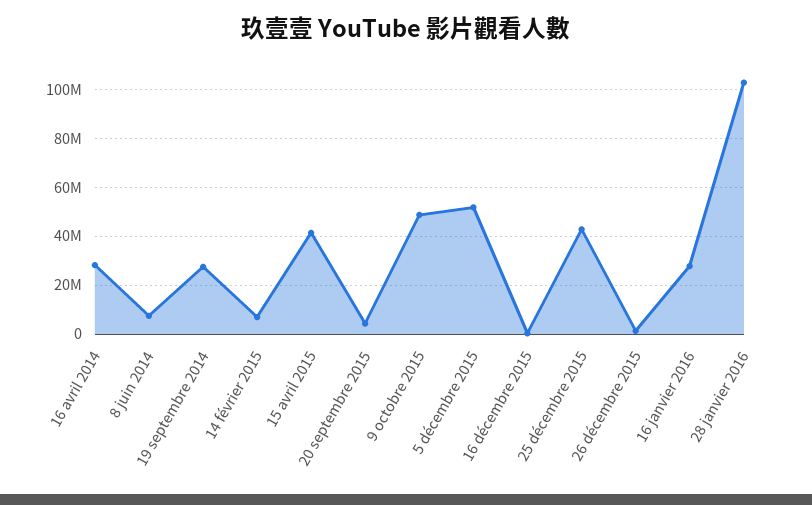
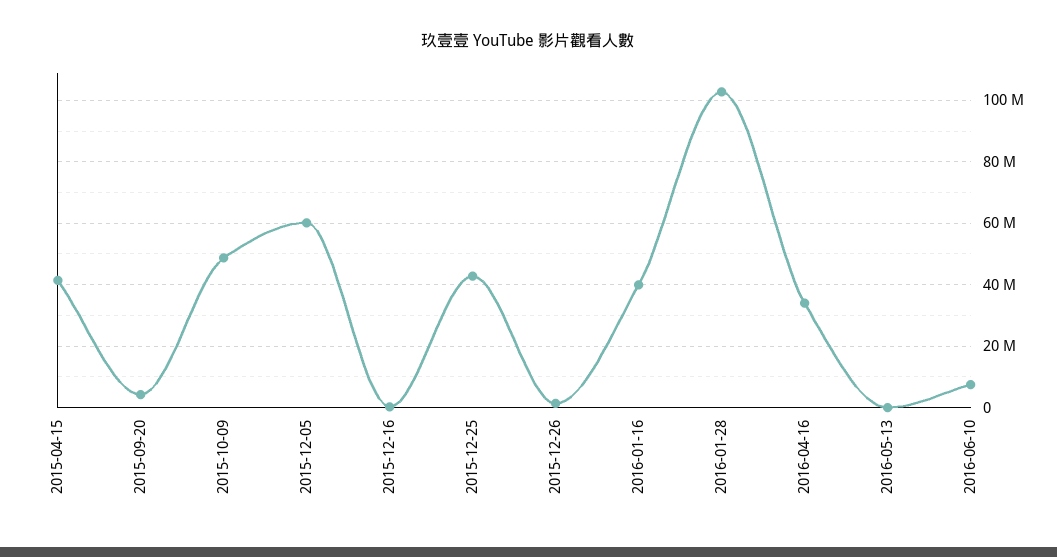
16 avril 2014: 27500000 -> none
8 juin 2014: 7500000 -> none
19 septembre 2014: 27500000 -> none
14 février 2015: 7500000 -> none
5 décembre 2015: 52500000 -> 60000000
16 janvier 2016: 27500000 -> 40000000
2016-04-16: none -> 34000000
2016-05-13: none -> 0
2016-06-10: none -> 8000000

